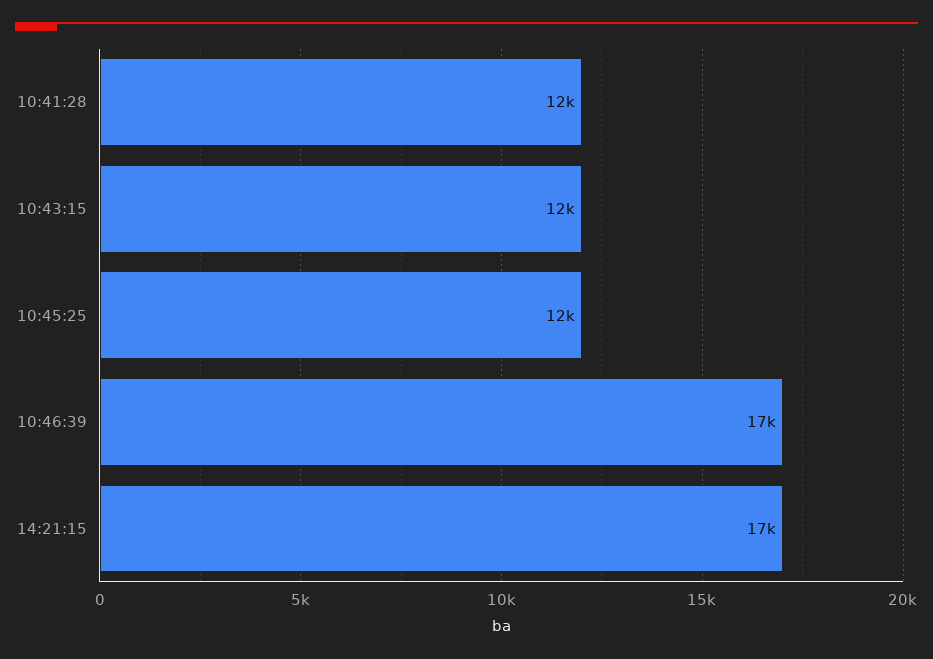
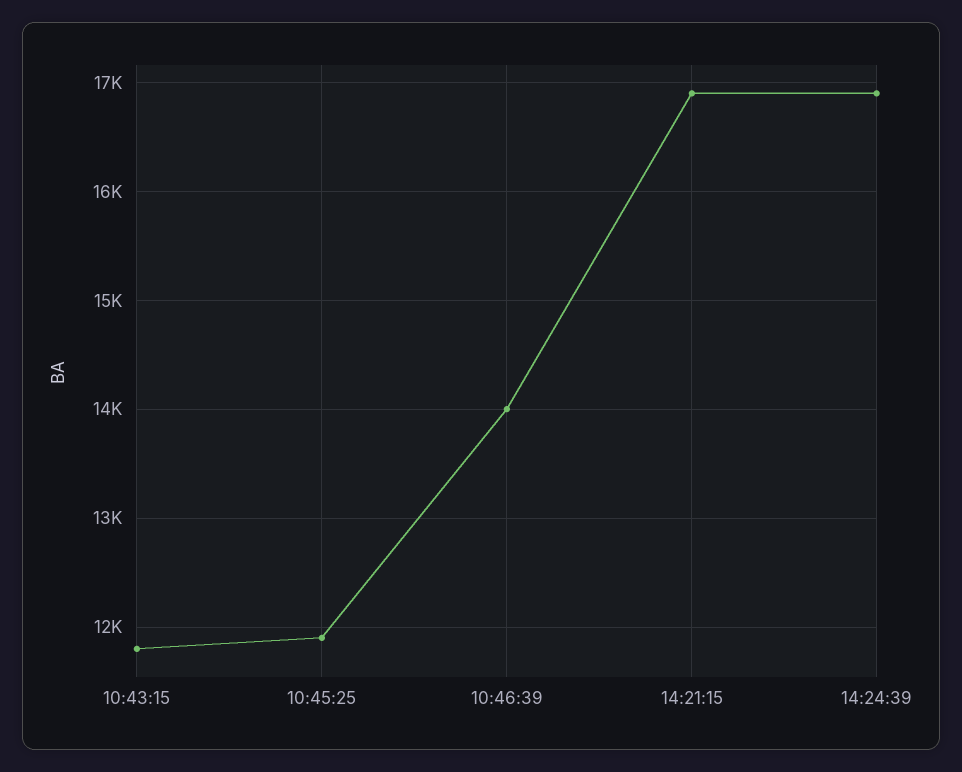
10:41:28: 12000 -> none
10:46:39: 17000 -> 14000
14:24:39: none -> 16900

